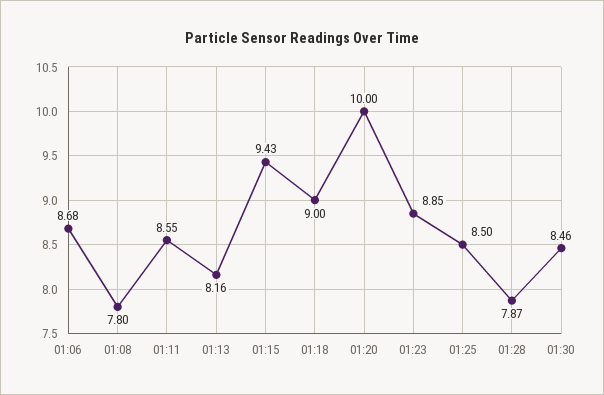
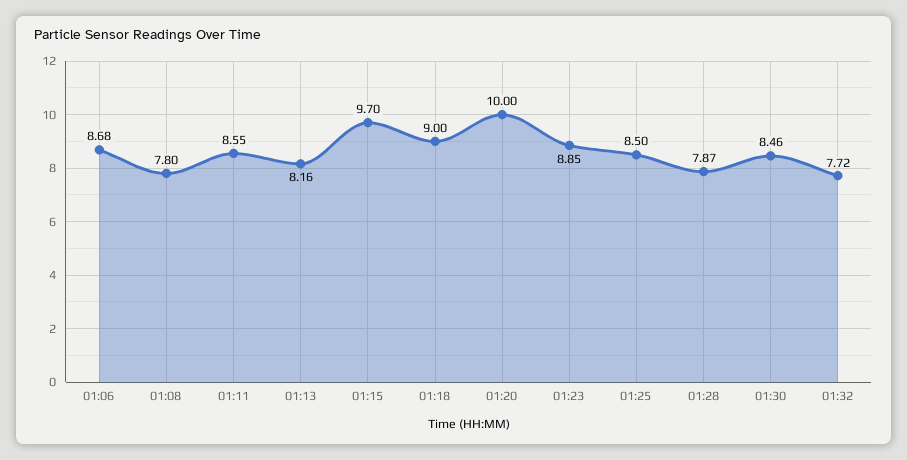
01:15: 9.43 -> 9.7
01:32: none -> 7.72

